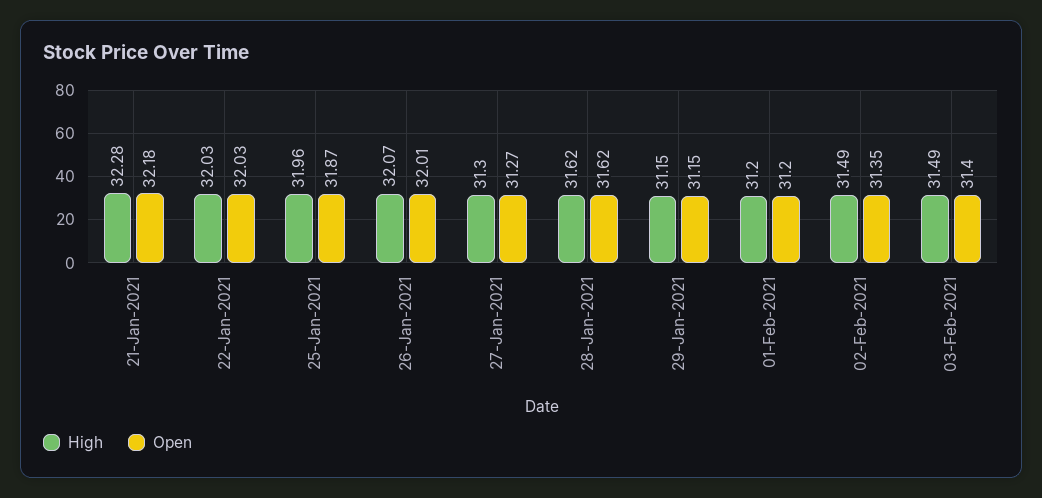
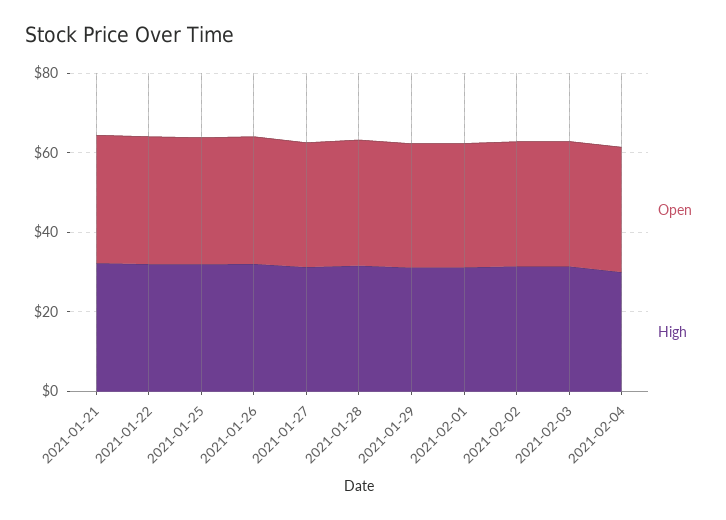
Open, 2021-02-04: none -> 30
High, 2021-02-04: none -> 30

